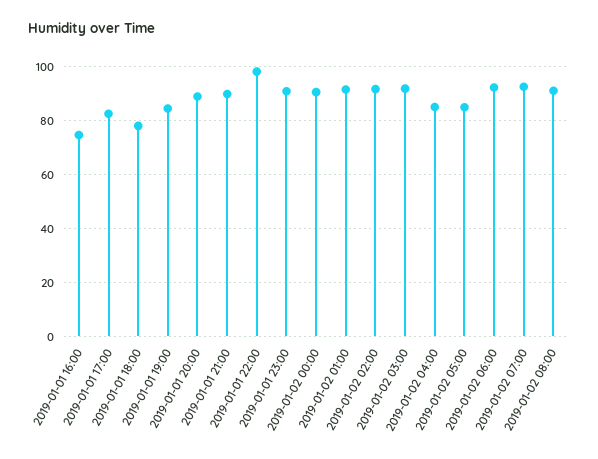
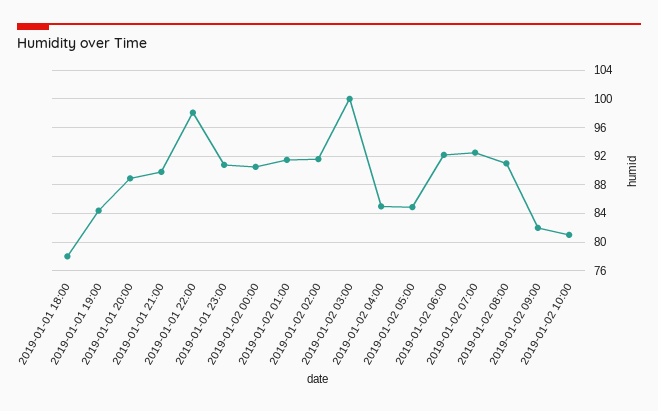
2019-01-01 16:00: 75 -> none
2019-01-01 17:00: 82.5 -> none
2019-01-02 03:00: 92.5 -> 100
2019-01-02 09:00: none -> 82
2019-01-02 10:00: none -> 81

